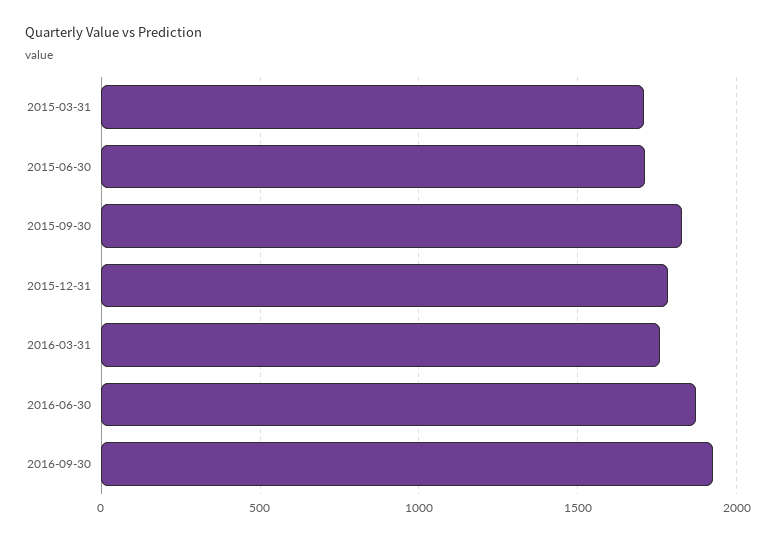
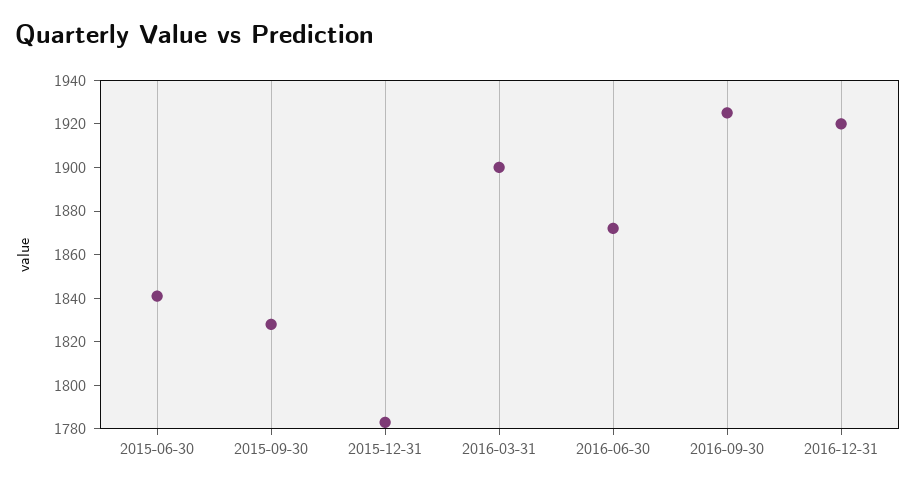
2015-03-31: 1700 -> none
2015-06-30: 1700 -> 1840
2016-03-31: 1750 -> 1900
2016-12-31: none -> 1920

